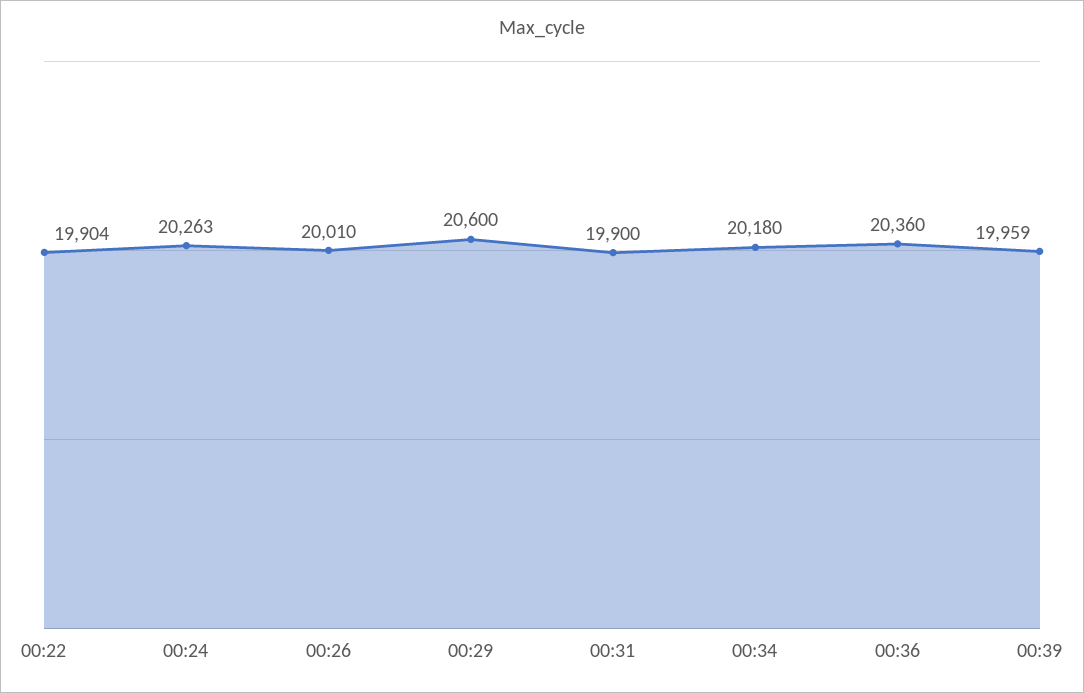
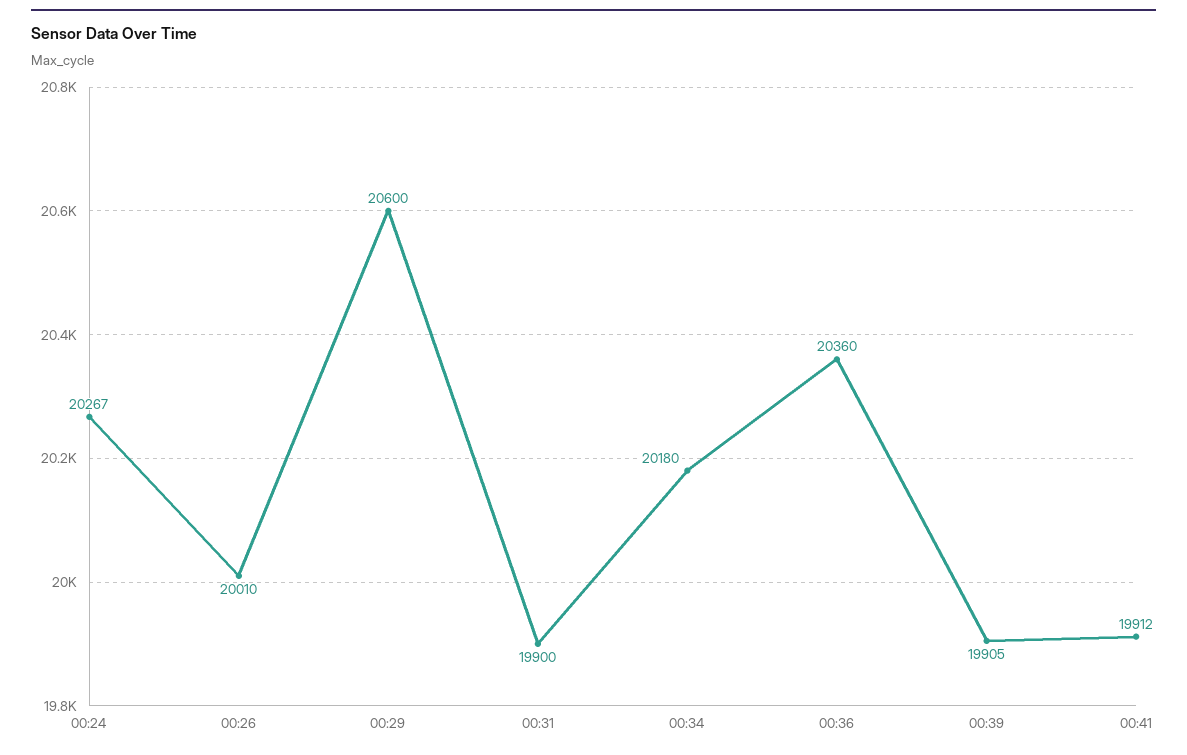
00:22: 19904 -> none
00:24: 20263 -> 20267
00:39: 19959 -> 19905
00:41: none -> 19912

